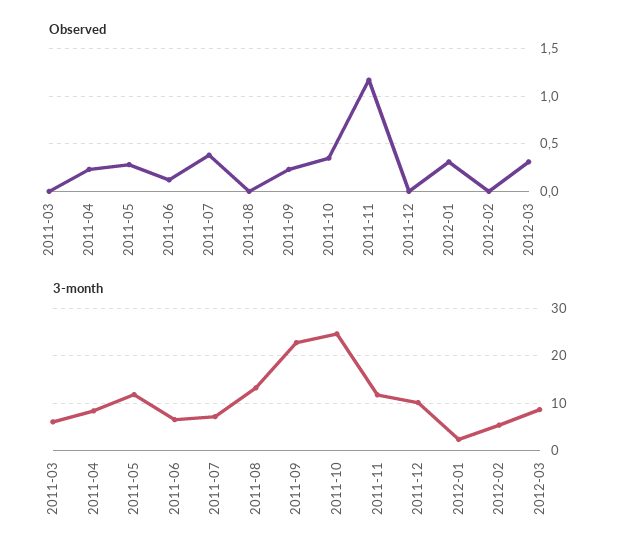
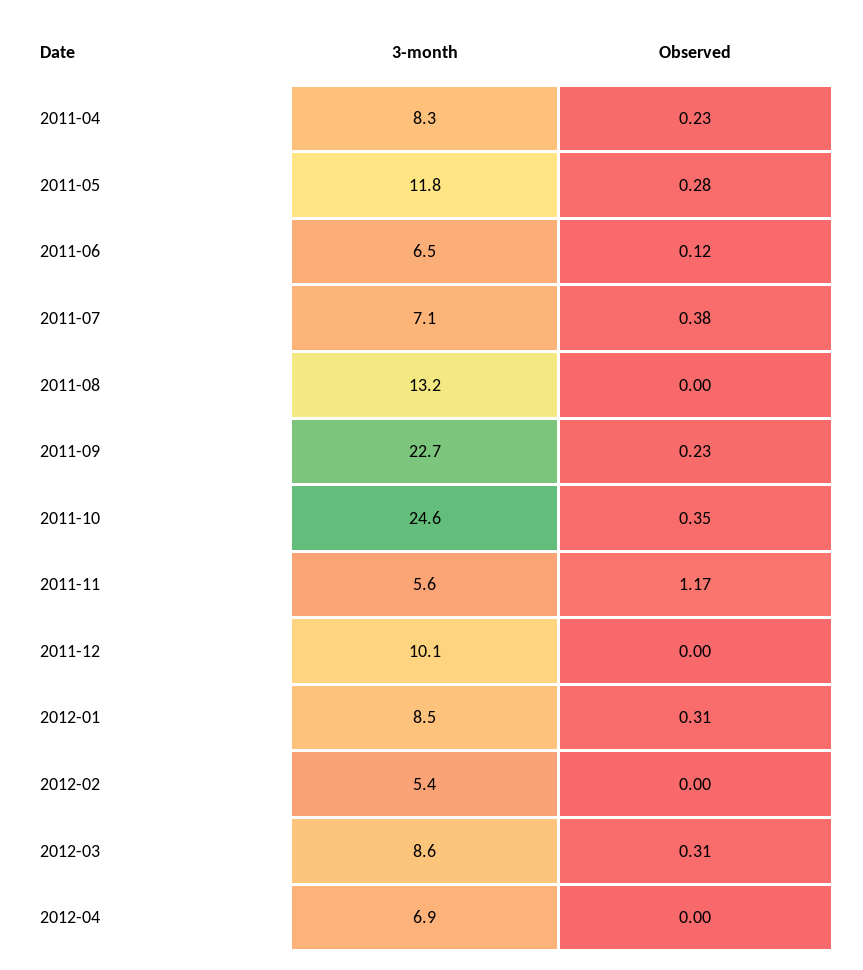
Observed, 2011-03: 0 -> none
3-month, 2011-03: 6 -> none
3-month, 2011-11: 12 -> 5.6
3-month, 2012-01: 2 -> 8.5
3-month, 2012-04: none -> 6.9
Observed, 2012-04: none -> 0

